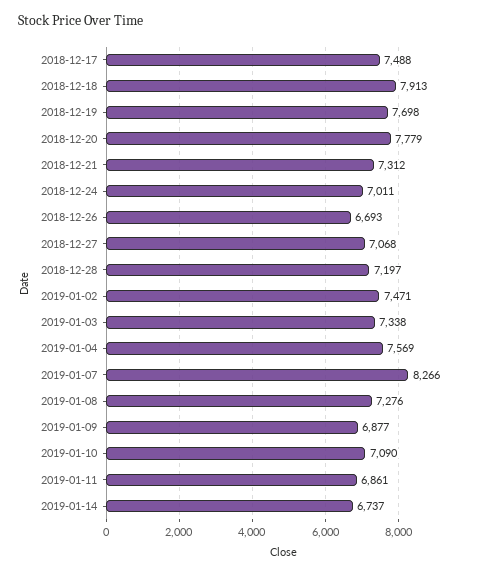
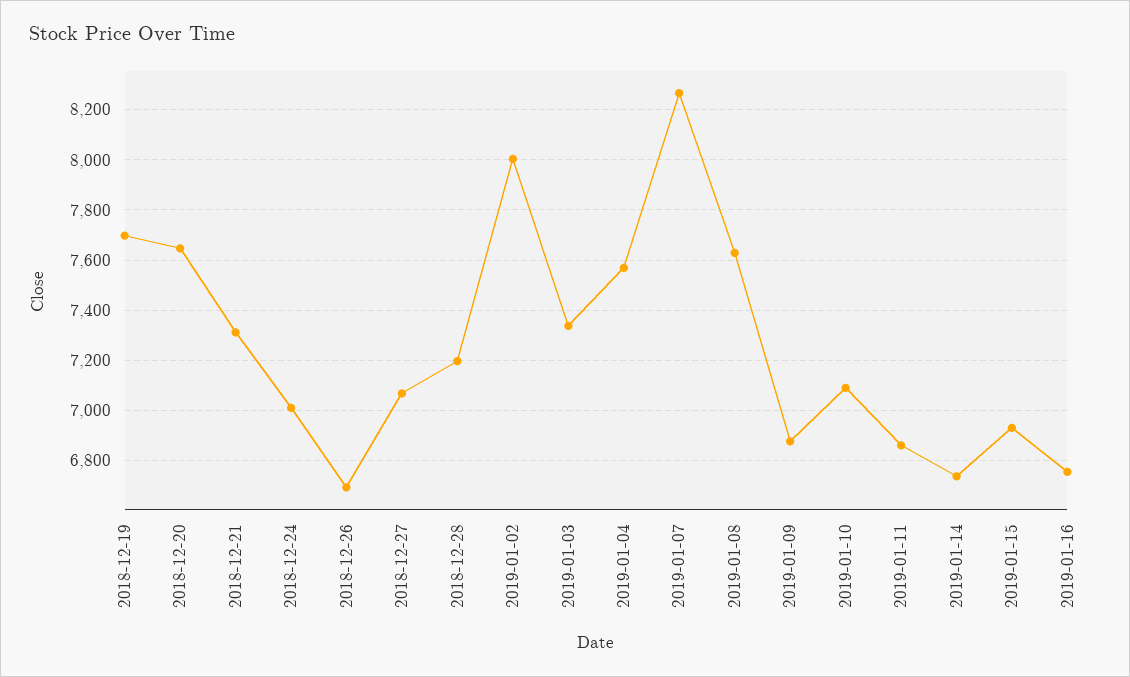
2018-12-17: 7488 -> none
2018-12-18: 7913 -> none
2018-12-20: 7779 -> 7650
2019-01-02: 7471 -> 8000
2019-01-08: 7276 -> 7625
2019-01-15: none -> 6925
2019-01-16: none -> 6750

